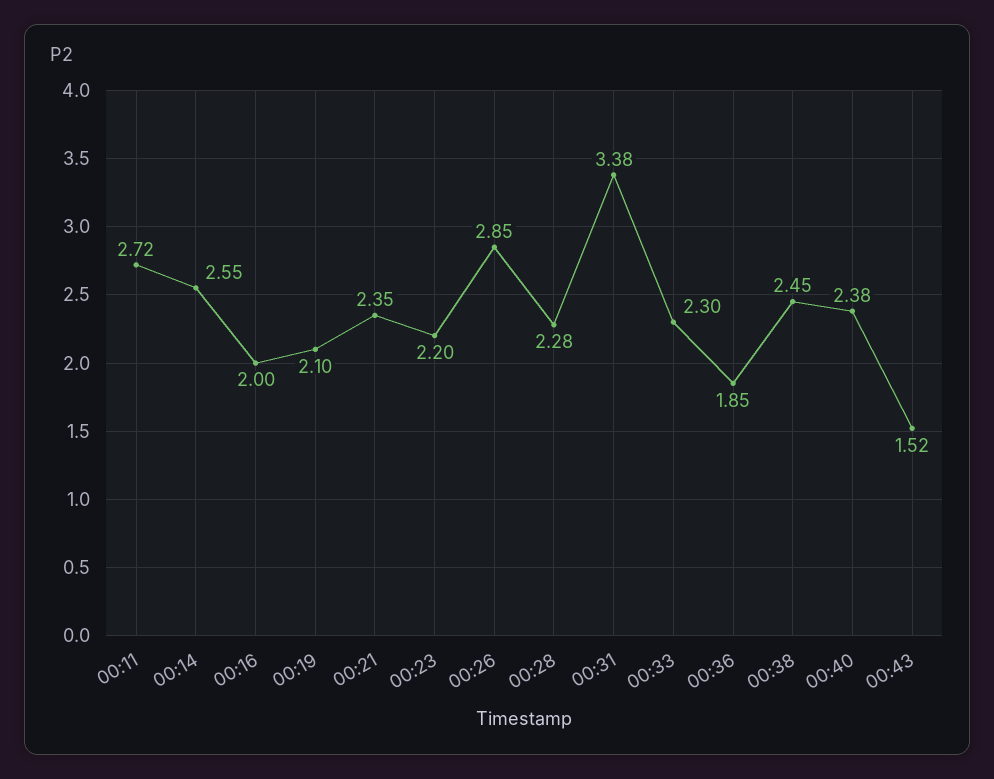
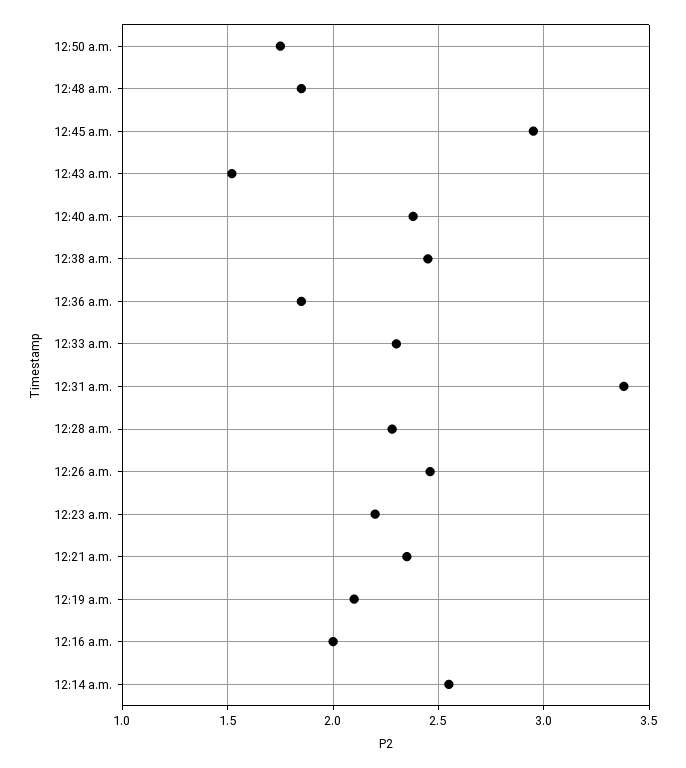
00:11: 2.72 -> none
00:26: 2.85 -> 2.45
12:50 a.m.: none -> 1.75
12:48 a.m.: none -> 1.85
12:45 a.m.: none -> 2.95

